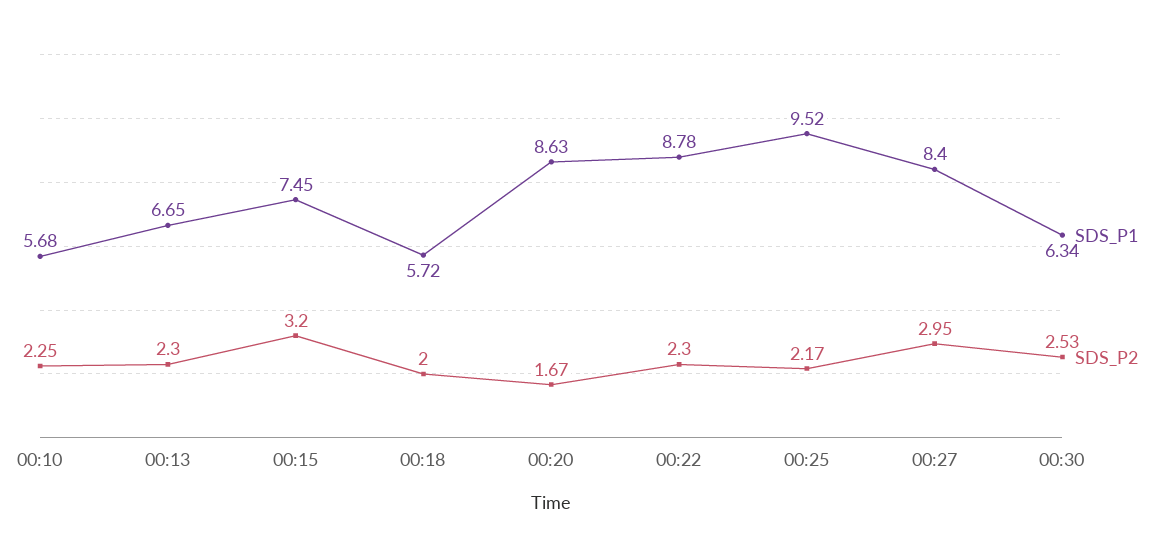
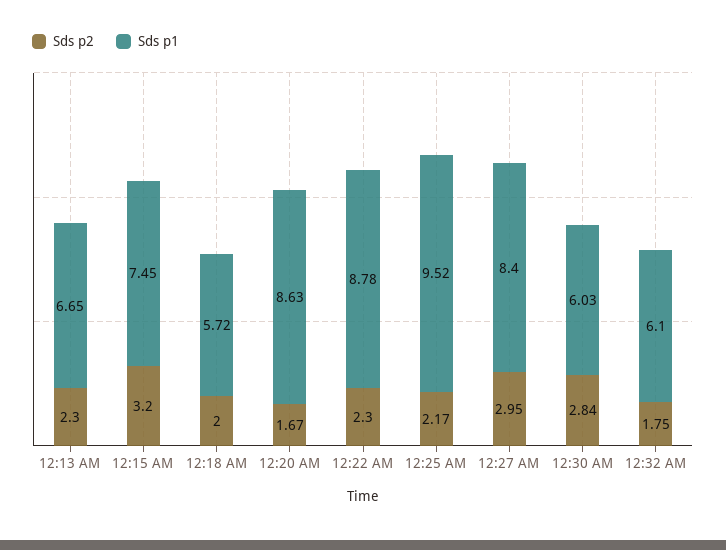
SDS_P1, 00:10: 5.68 -> none
SDS_P2, 00:10: 2.25 -> none
SDS_P1, 00:30: 6.34 -> 6.03
SDS_P2, 00:30: 2.53 -> 2.84
SDS_P2, 12:32 AM: none -> 1.75
SDS_P1, 12:32 AM: none -> 6.1

